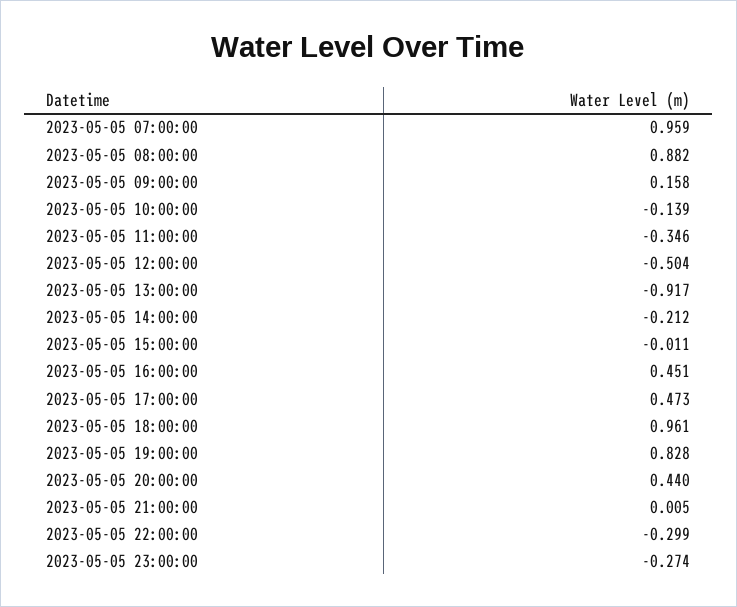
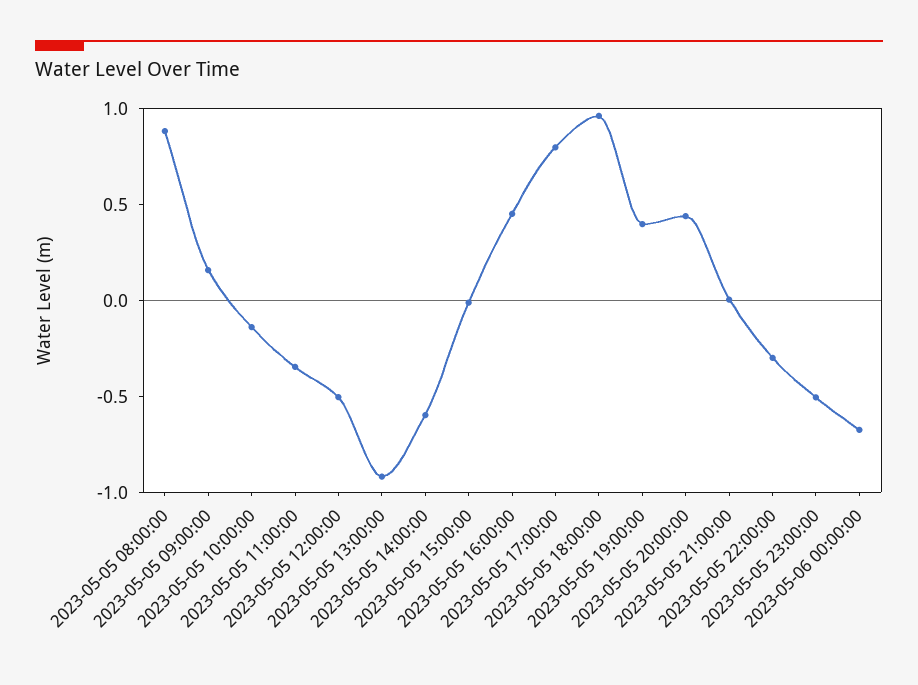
2023-05-05 07:00:00: 0.959 -> none
2023-05-05 14:00:00: -0.212 -> -0.6
2023-05-05 17:00:00: 0.473 -> 0.8
2023-05-05 19:00:00: 0.828 -> 0.4
2023-05-05 23:00:00: -0.274 -> -0.5
2023-05-06 00:00:00: none -> -0.7

